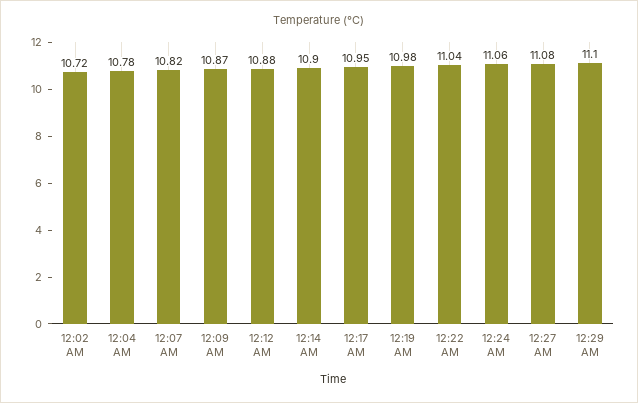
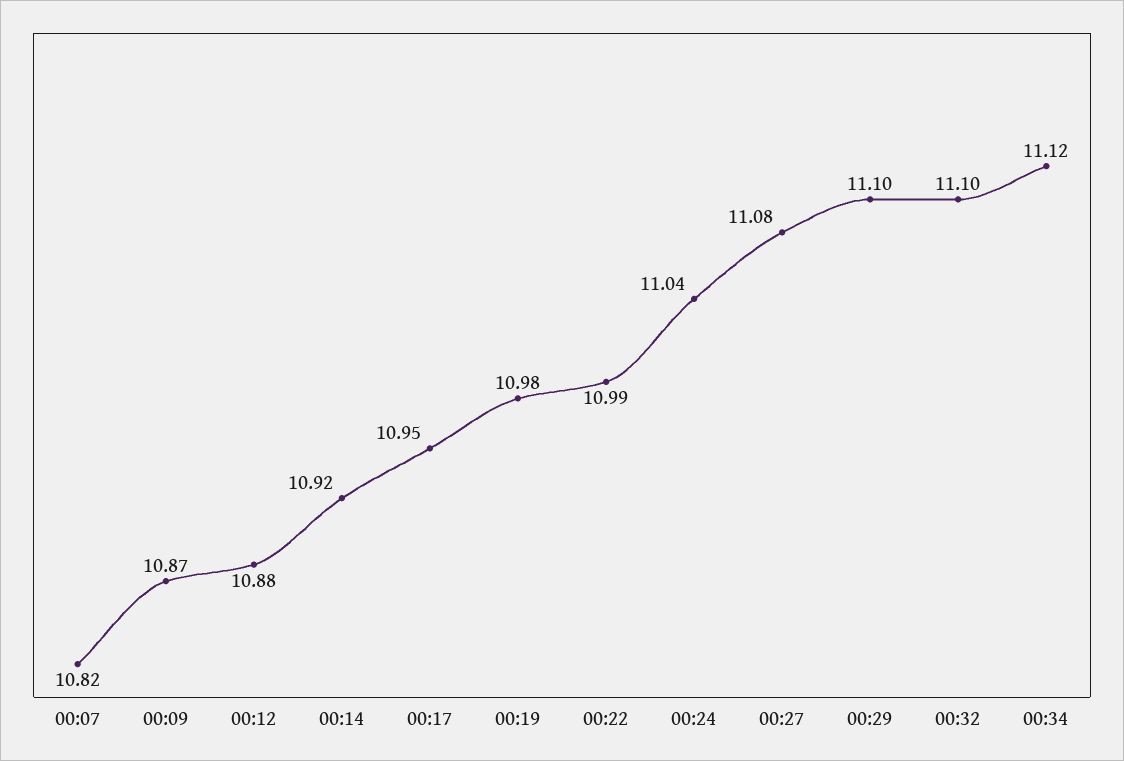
12:02 AM: 10.72 -> none
12:04 AM: 10.78 -> none
12:14 AM: 10.9 -> 10.92
12:22 AM: 11.04 -> 10.99
12:24 AM: 11.06 -> 11.04
00:32: none -> 11.1
00:34: none -> 11.12

